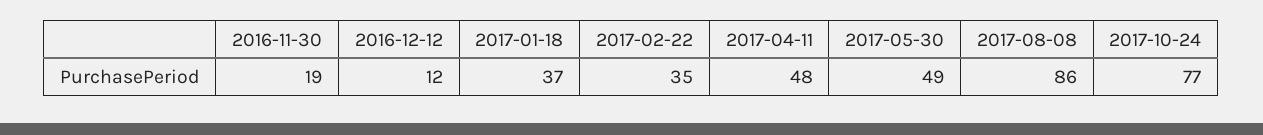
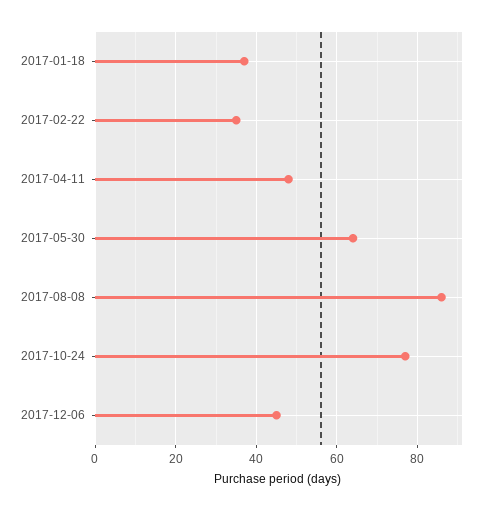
2016-11-30: 19 -> none
2016-12-12: 12 -> none
2017-05-30: 49 -> 65
2017-12-06: none -> 45

